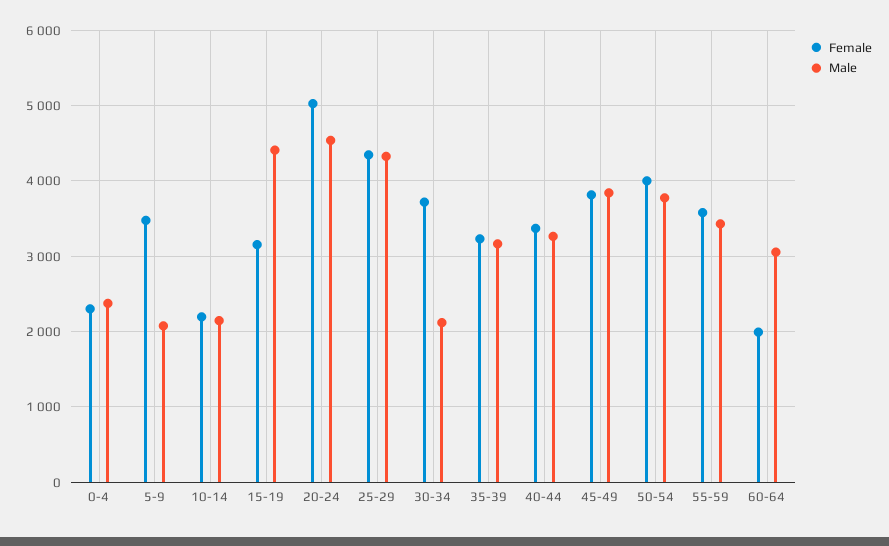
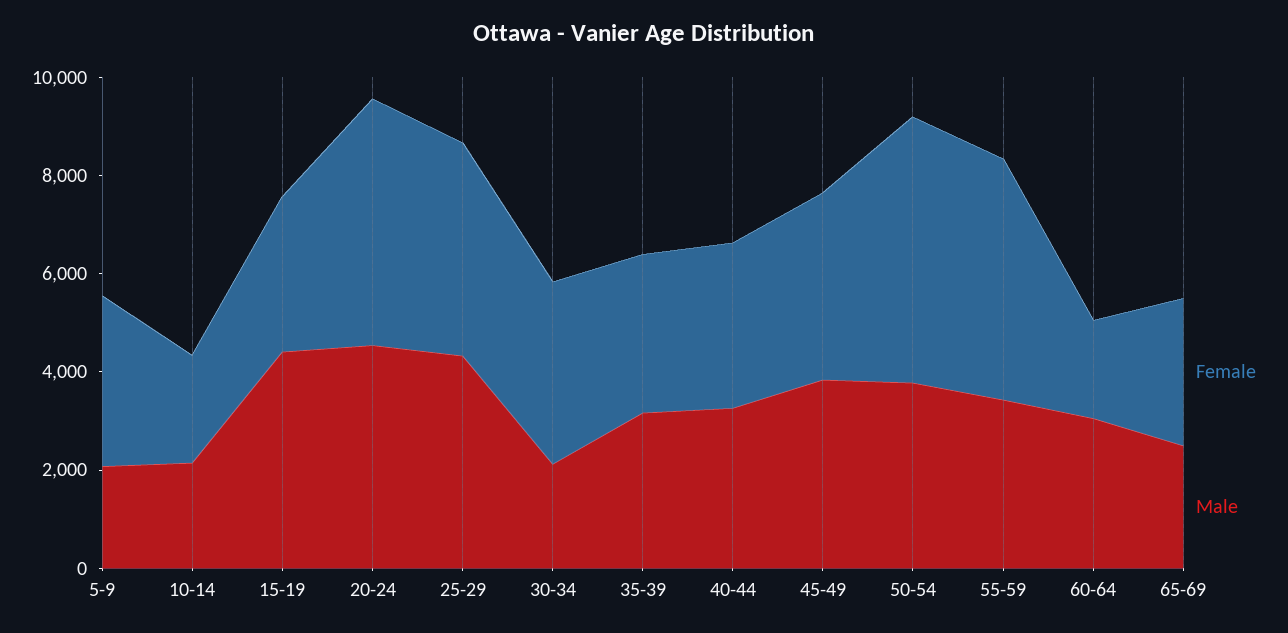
Female, 0-4: 2300 -> none
Male, 0-4: 2400 -> none
Female, 50-54: 4000 -> 5500
Female, 55-59: 3600 -> 5000
Female, 65-69: none -> 3000
Male, 65-69: none -> 2500

